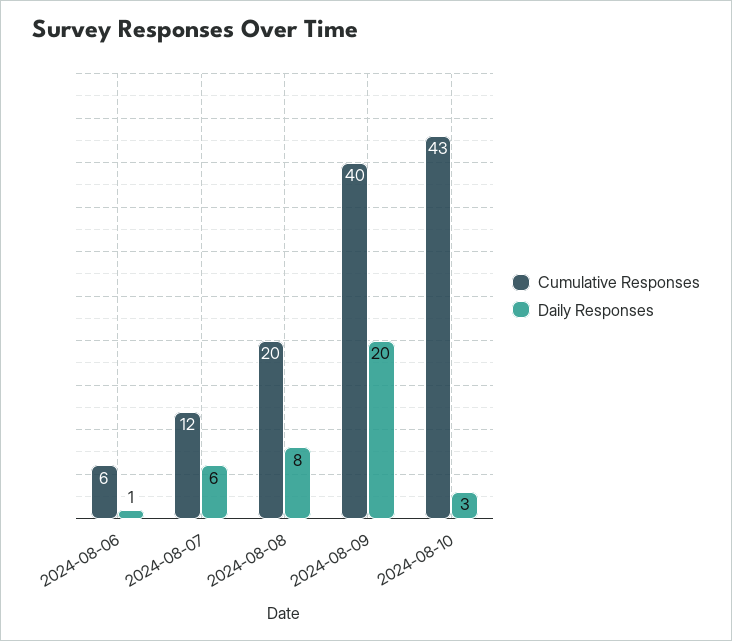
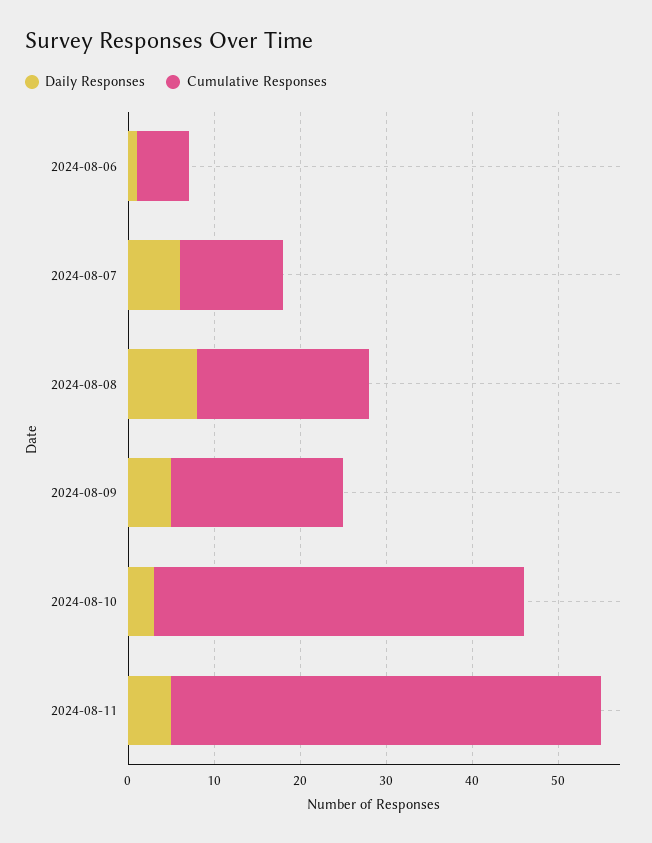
Cumulative Responses, 2024-08-09: 40 -> 20
Daily Responses, 2024-08-09: 20 -> 5
Daily Responses, 2024-08-11: none -> 5
Cumulative Responses, 2024-08-11: none -> 50

